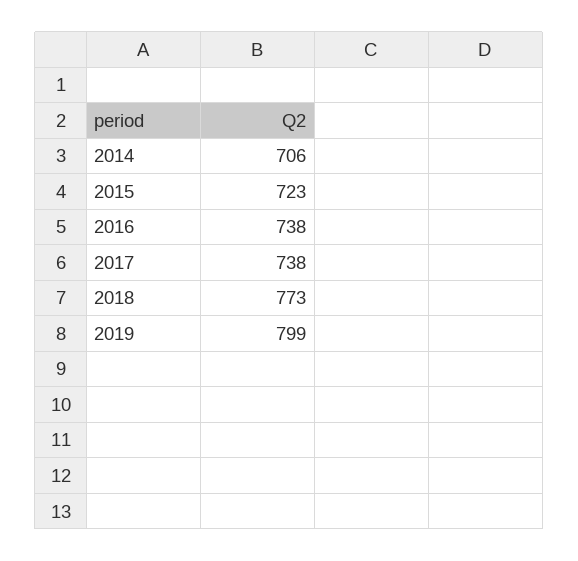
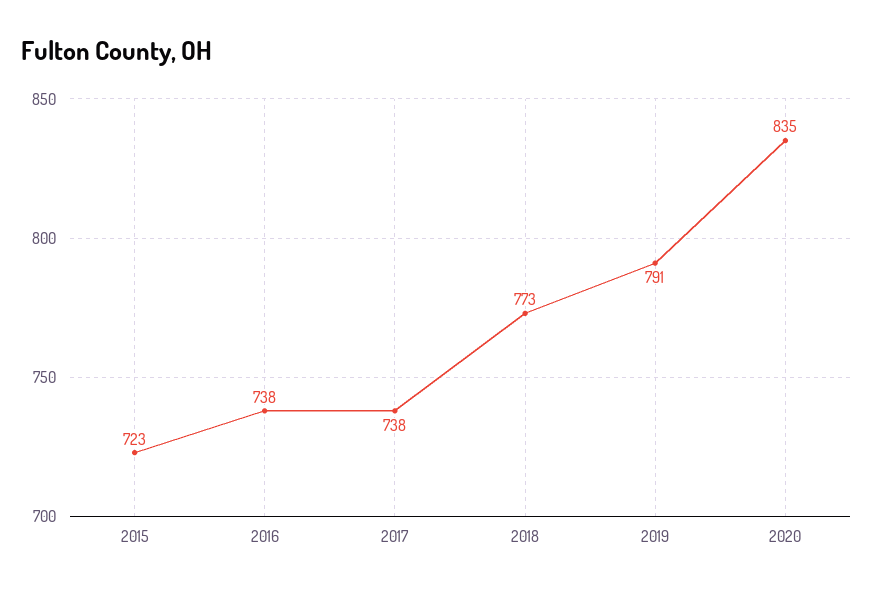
2014: 706 -> none
2019: 799 -> 791
2020: none -> 835

